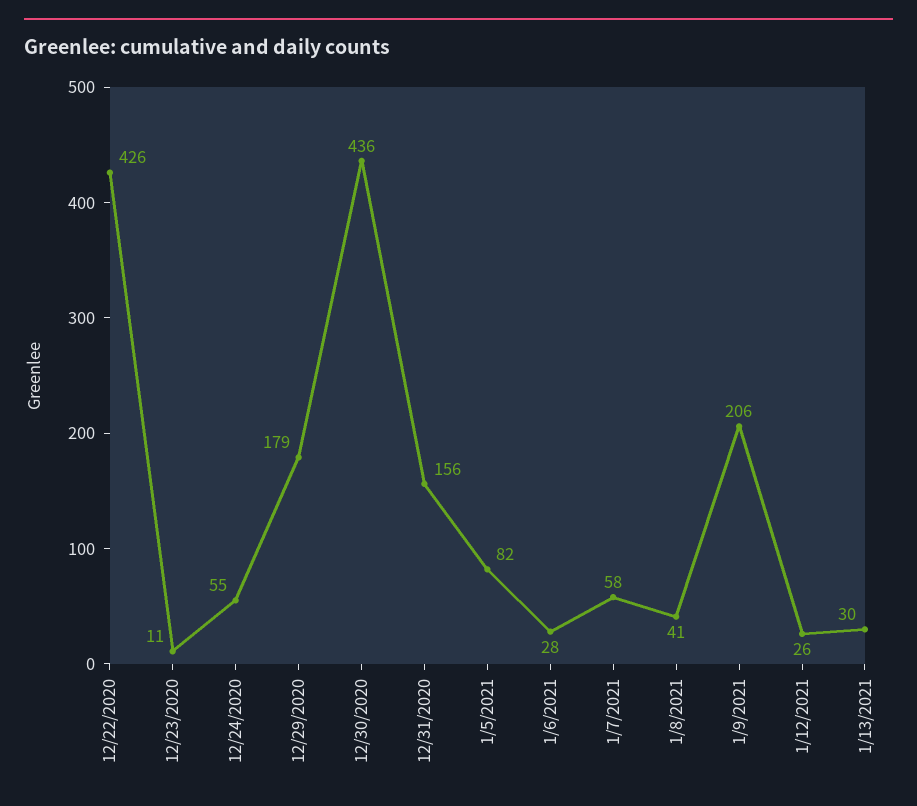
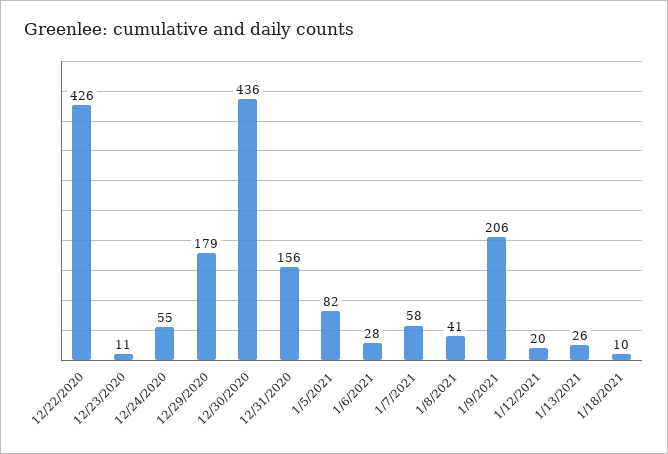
1/12/2021: 26 -> 20
1/13/2021: 30 -> 26
1/18/2021: none -> 10

